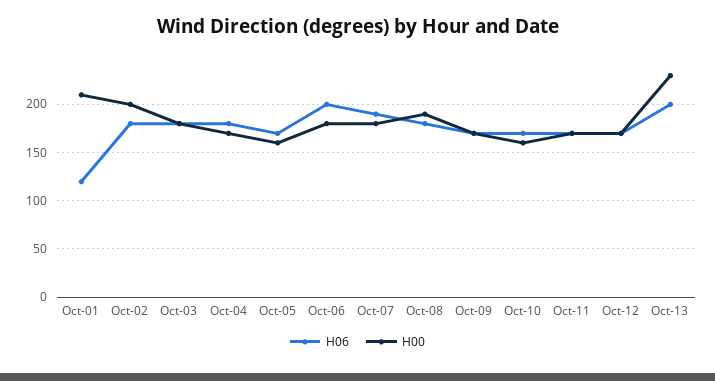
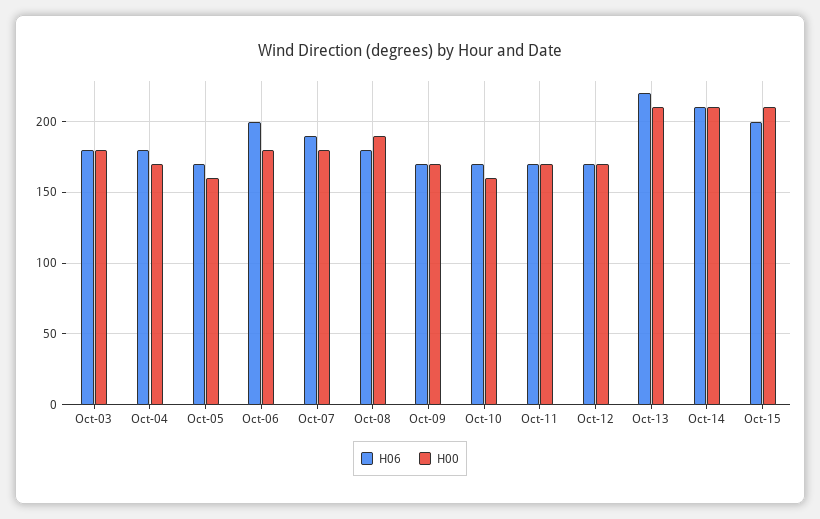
H06, Oct-01: 120 -> none
H00, Oct-01: 210 -> none
H06, Oct-02: 180 -> none
H00, Oct-02: 200 -> none
H06, Oct-13: 200 -> 220
H00, Oct-13: 230 -> 210
H06, Oct-14: none -> 210
H00, Oct-14: none -> 210
H06, Oct-15: none -> 200
H00, Oct-15: none -> 210

